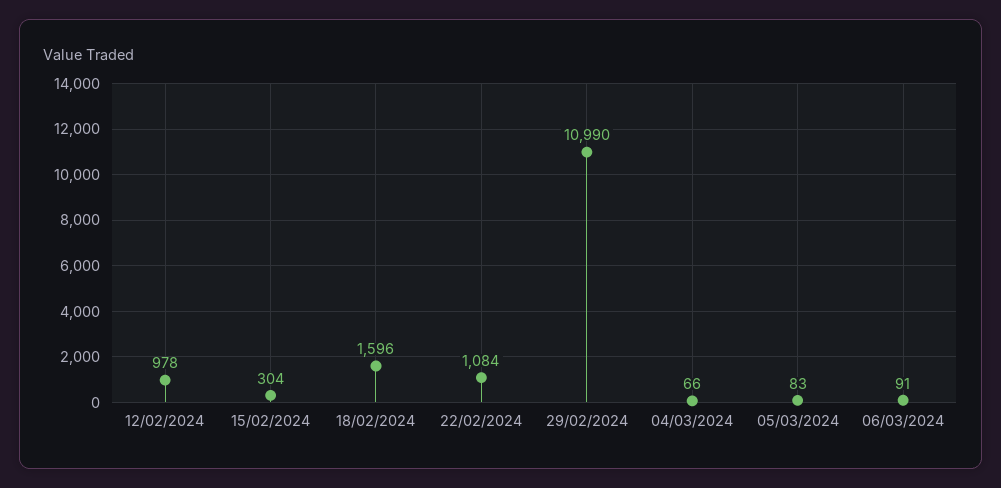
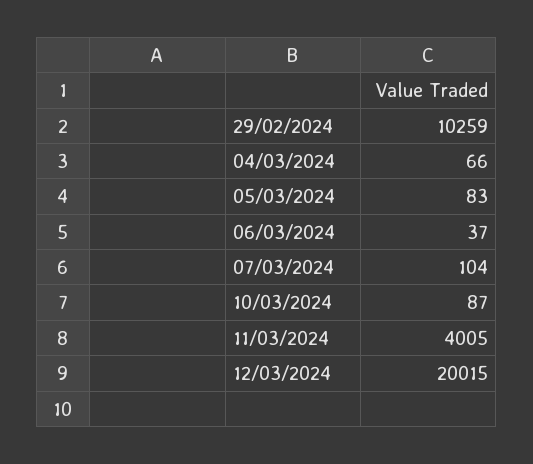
12/02/2024: 978 -> none
15/02/2024: 304 -> none
18/02/2024: 1596 -> none
22/02/2024: 1084 -> none
29/02/2024: 10990 -> 10259
06/03/2024: 91 -> 37
07/03/2024: none -> 104
10/03/2024: none -> 87
11/03/2024: none -> 4005
12/03/2024: none -> 20015

